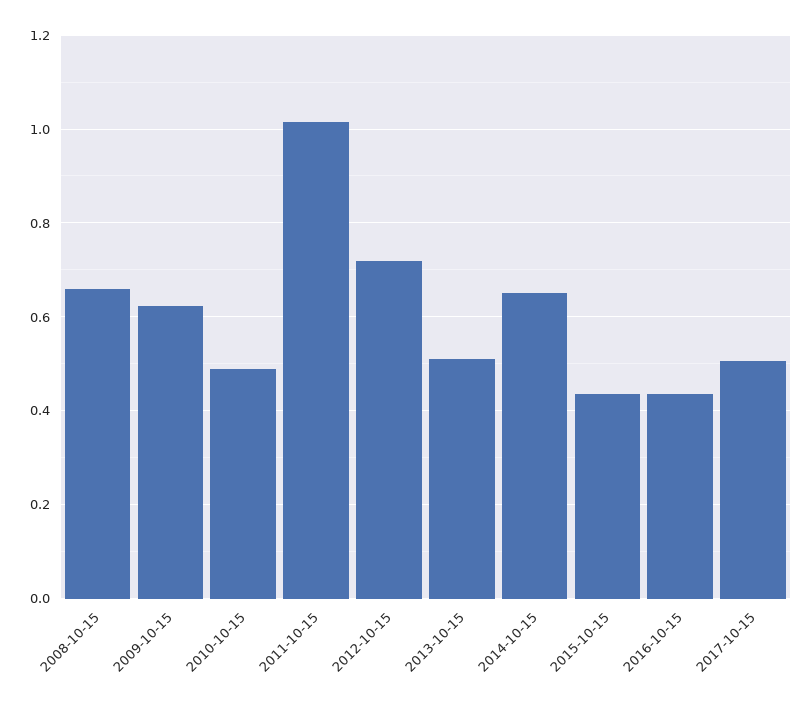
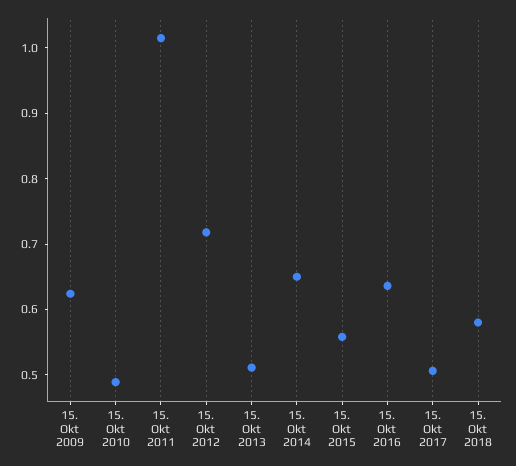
2008-10-15: 0.66 -> none
2015-10-15: 0.44 -> 0.56
2016-10-15: 0.44 -> 0.64
15. Okt 2018: none -> 0.58

